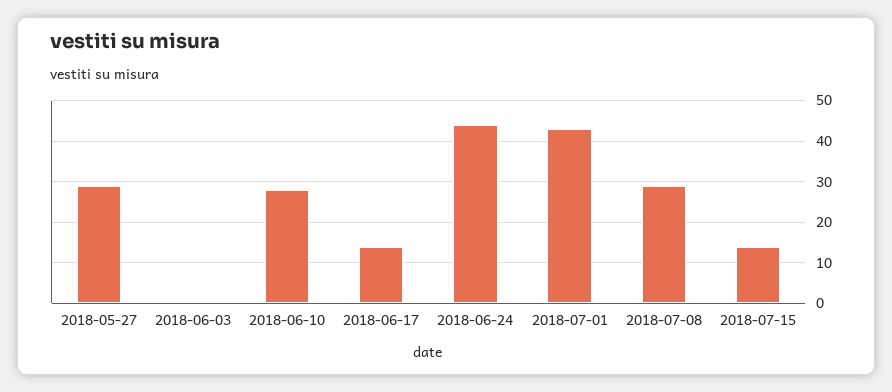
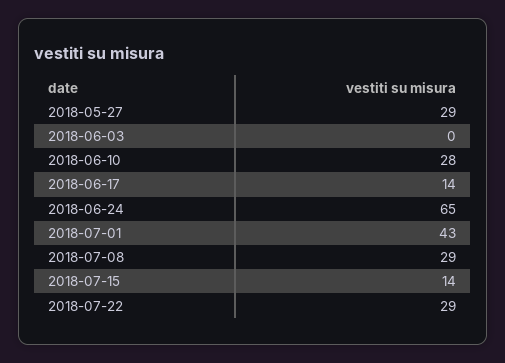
2018-06-24: 45 -> 65
2018-07-22: none -> 29

